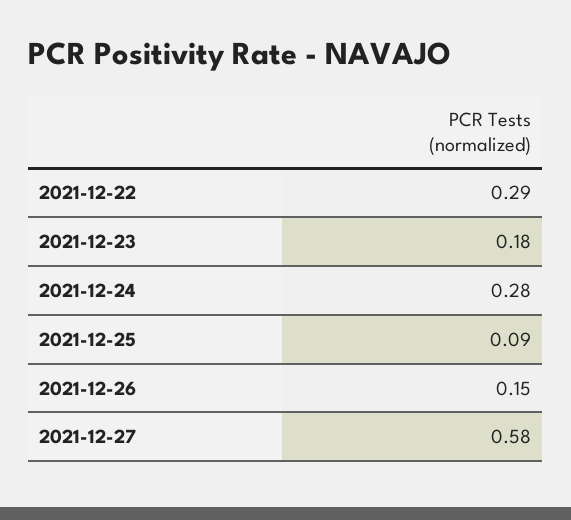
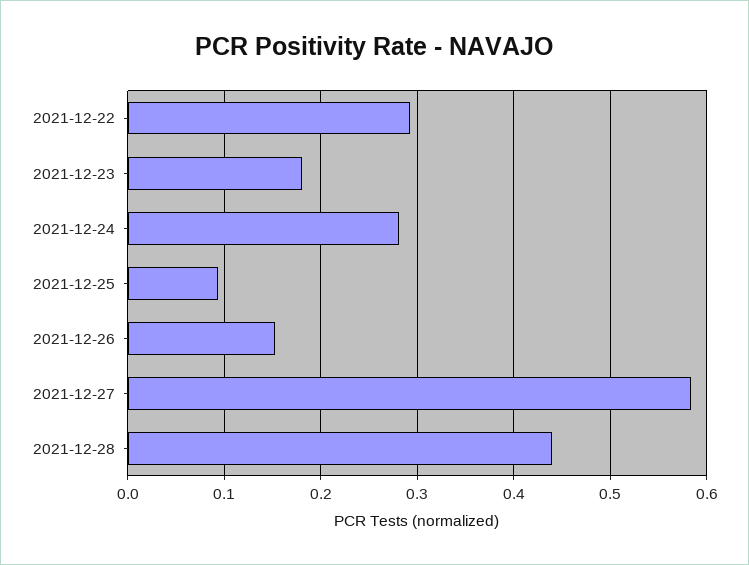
2021-12-28: none -> 0.44

